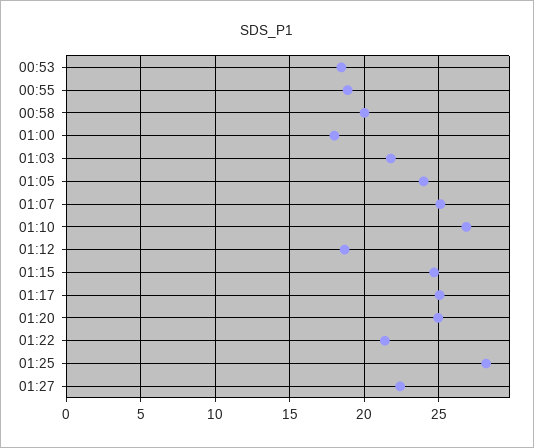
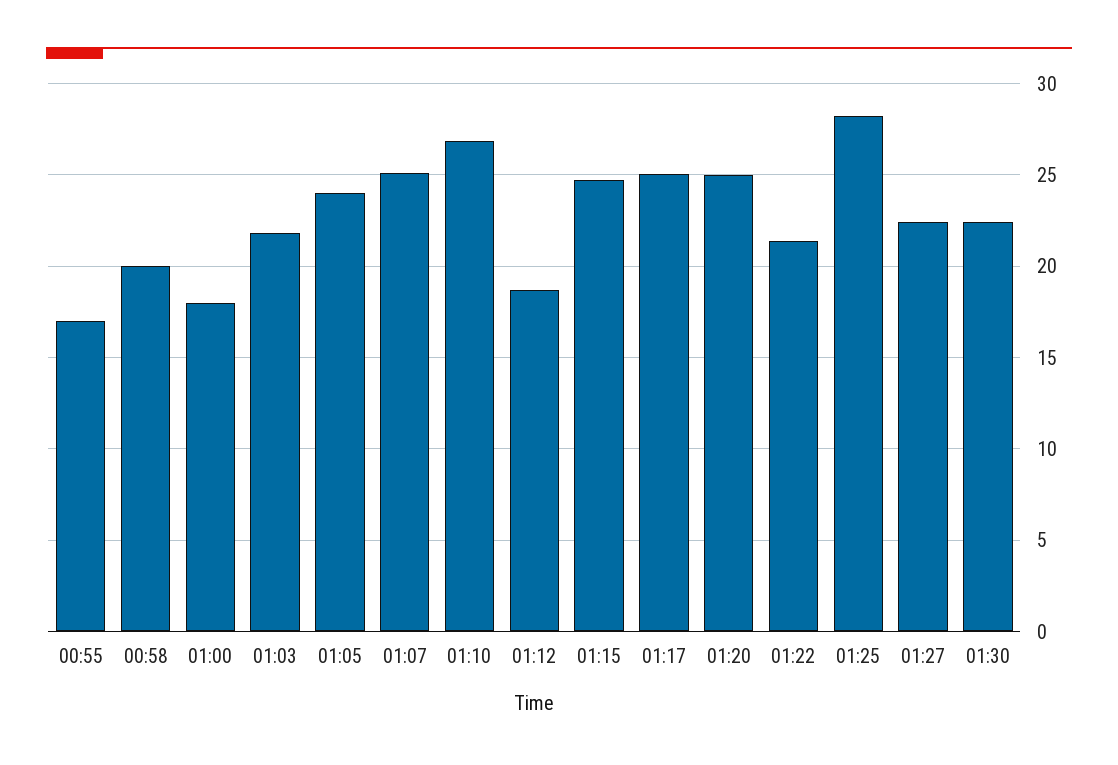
00:53: 18.5 -> none
00:55: 19 -> 17
01:30: none -> 22.5

